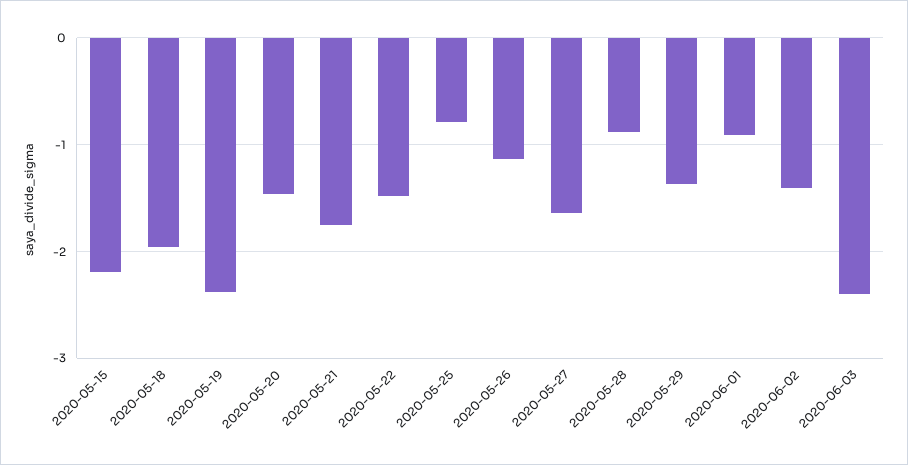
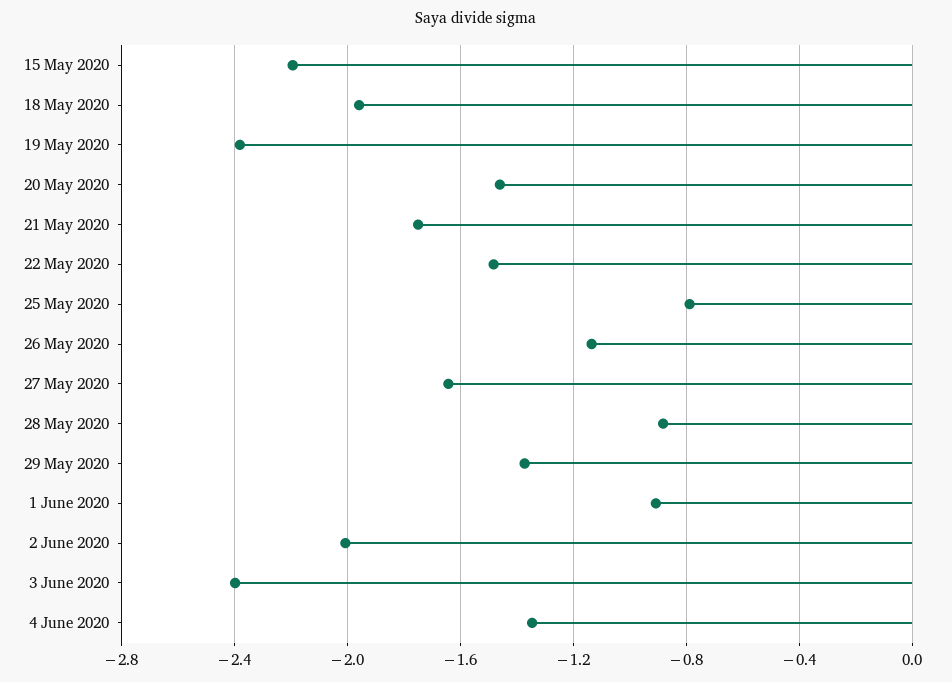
2020-06-02: -1.4 -> -2
4 June 2020: none -> -1.35

